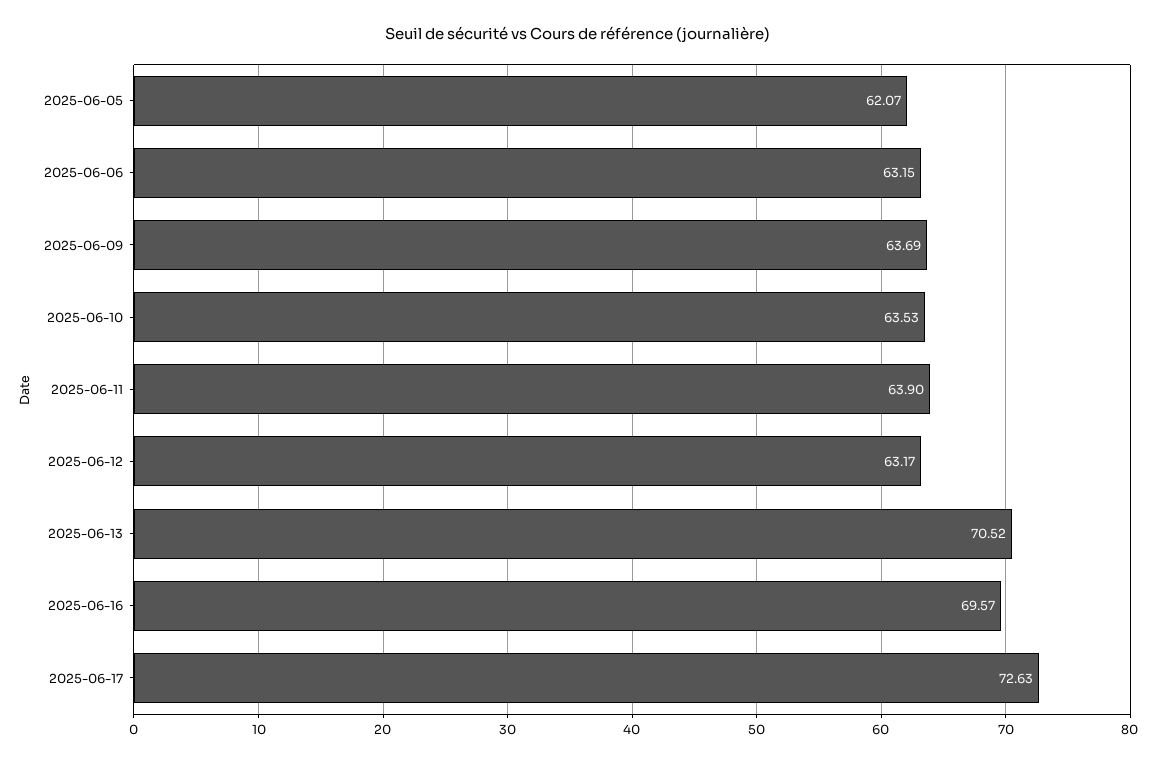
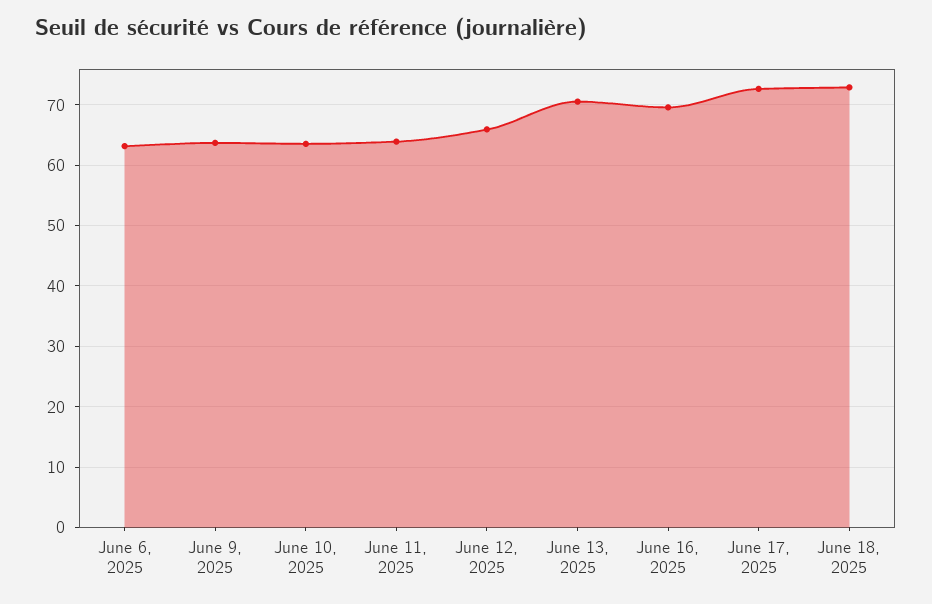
2025-06-05: 62.07 -> none
2025-06-12: 63.17 -> 66
June 18, 2025: none -> 73

